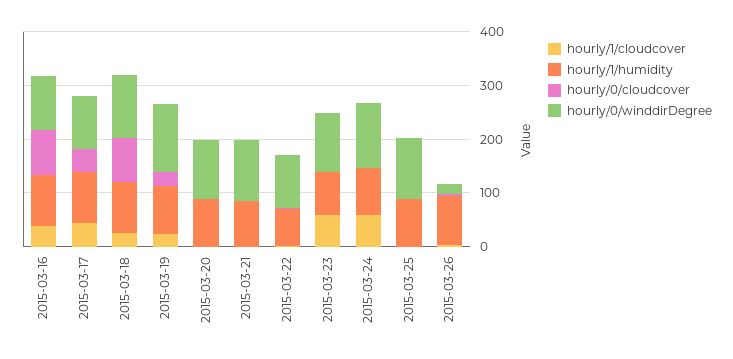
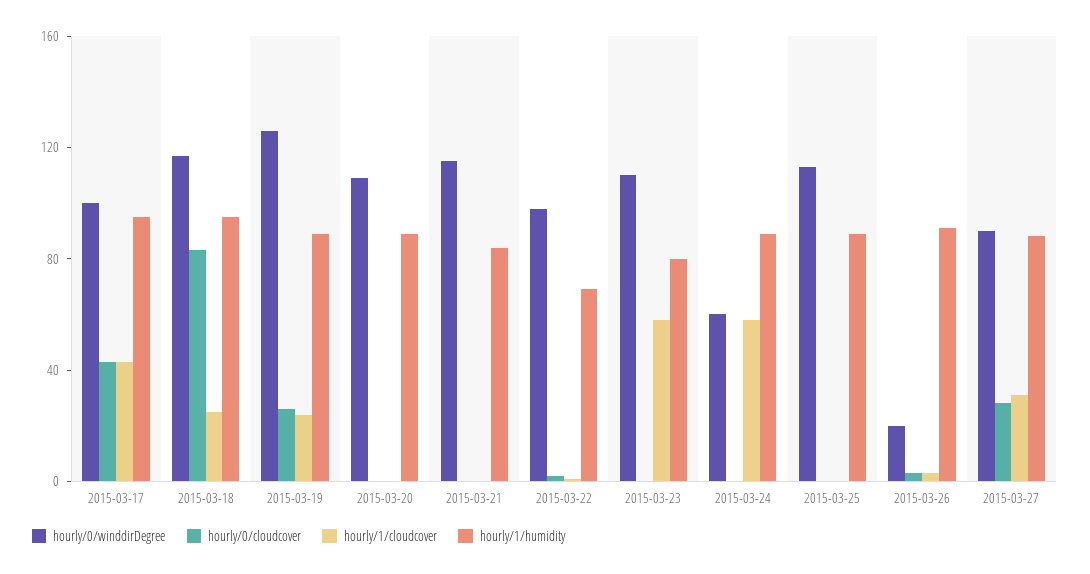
hourly/1/cloudcover, 2015-03-16: 40 -> none
hourly/1/humidity, 2015-03-16: 100 -> none
hourly/0/cloudcover, 2015-03-16: 80 -> none
hourly/0/winddirDegree, 2015-03-16: 100 -> none
hourly/0/winddirDegree, 2015-03-24: 120 -> 60
hourly/0/winddirDegree, 2015-03-27: none -> 90
hourly/0/cloudcover, 2015-03-27: none -> 30
hourly/1/cloudcover, 2015-03-27: none -> 30
hourly/1/humidity, 2015-03-27: none -> 90

